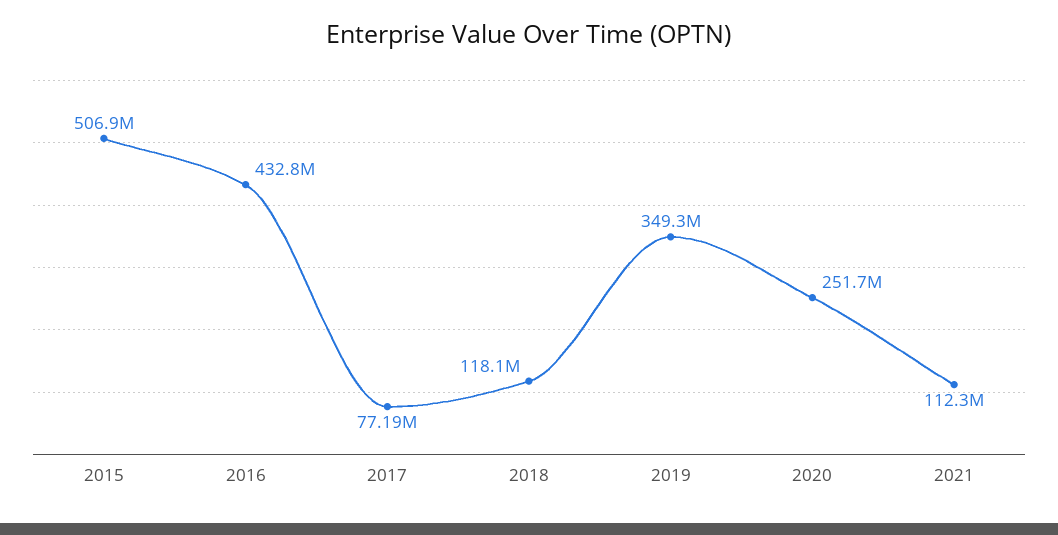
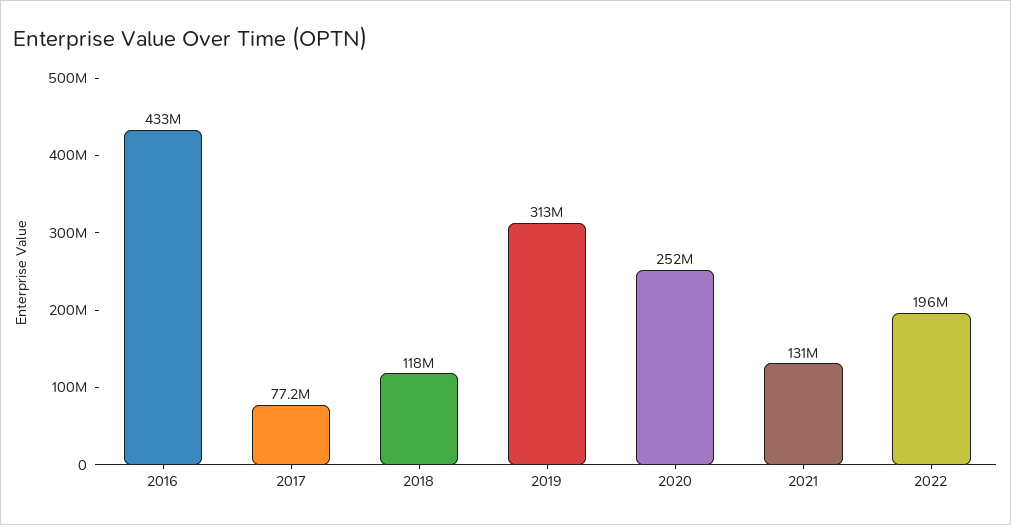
2015: 506900000 -> none
2019: 349300000 -> 313000000
2021: 112300000 -> 131000000
2022: none -> 196000000

